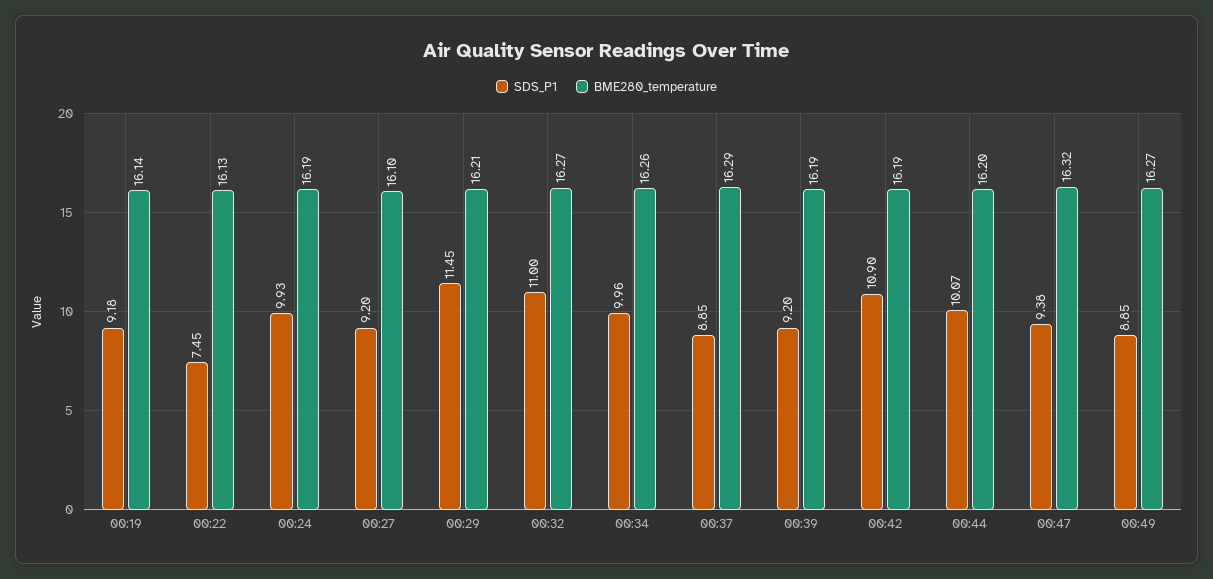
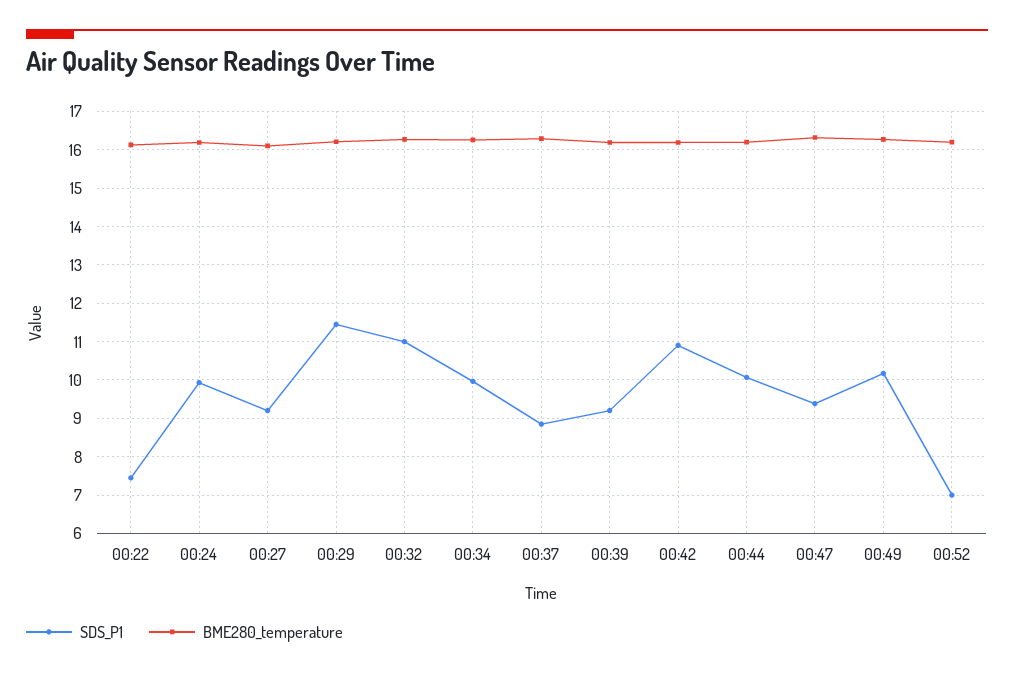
SDS_P1, 00:19: 9.18 -> none
BME280_temperature, 00:19: 16.14 -> none
SDS_P1, 00:49: 8.85 -> 10.2
SDS_P1, 00:52: none -> 7
BME280_temperature, 00:52: none -> 16.2

